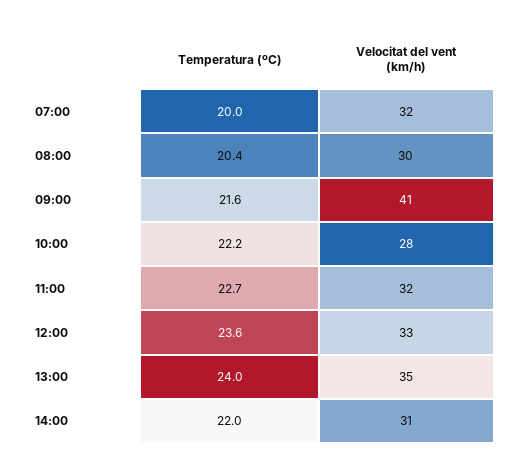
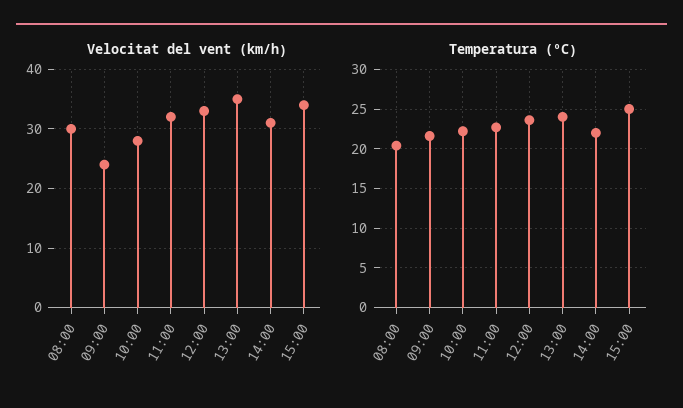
Temperatura (ºC), 07:00: 20 -> none
Velocitat del vent (km/h), 07:00: 32 -> none
Velocitat del vent (km/h), 09:00: 41 -> 25
Velocitat del vent (km/h), 15:00: none -> 35
Temperatura (ºC), 15:00: none -> 25

